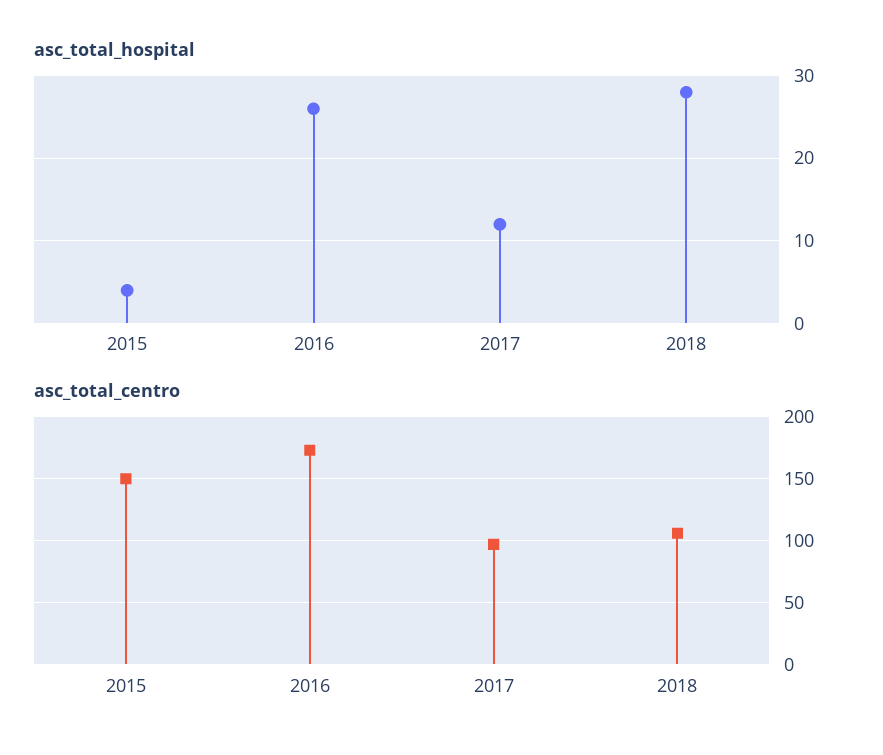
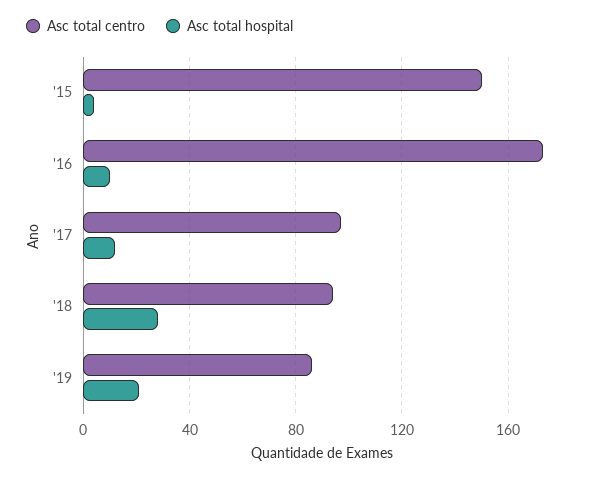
asc_total_hospital, 2016: 26 -> 10
asc_total_centro, 2018: 105 -> 95
asc_total_centro, '19: none -> 85
asc_total_hospital, '19: none -> 20

